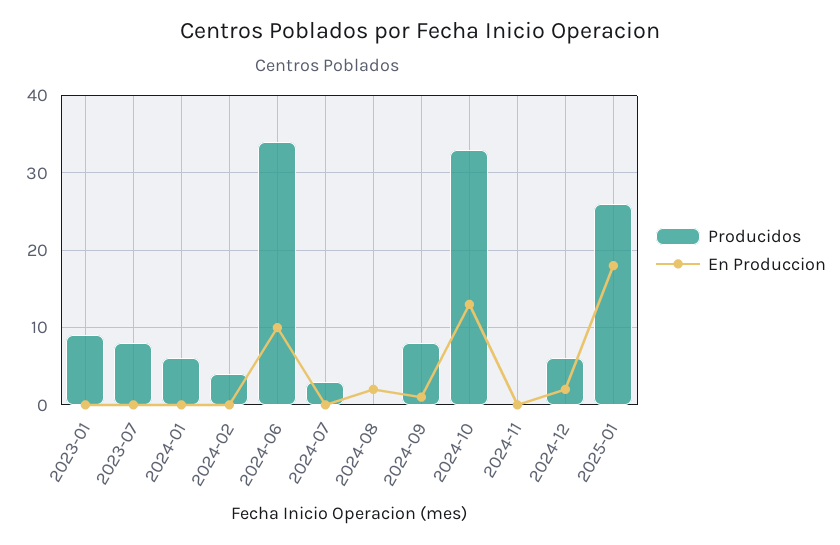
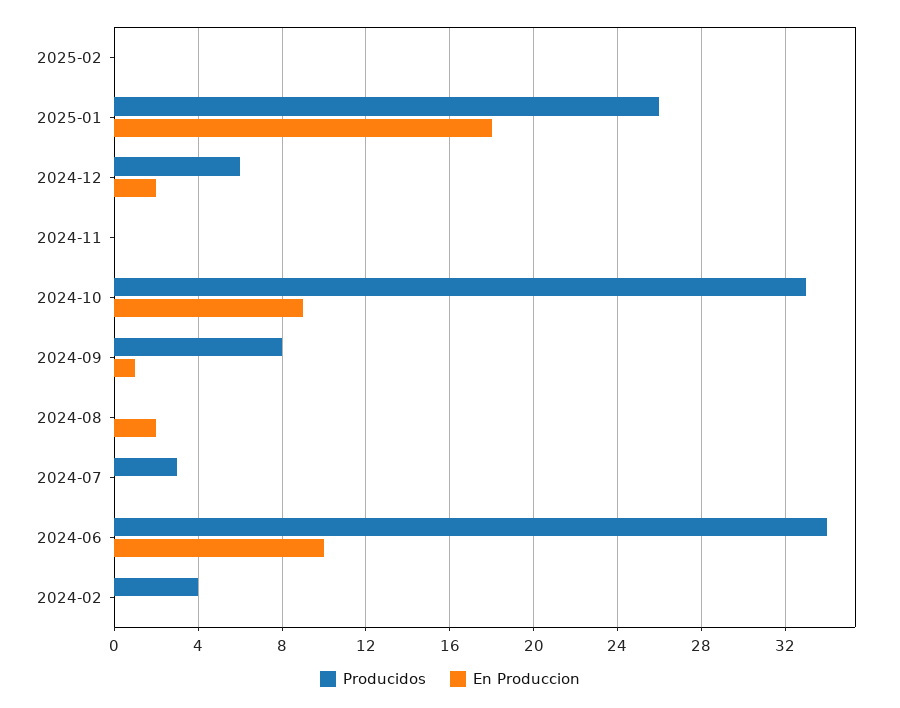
Producidos, 2023-01: 9 -> none
En Produccion, 2023-01: 0 -> none
Producidos, 2023-07: 8 -> none
En Produccion, 2023-07: 0 -> none
Producidos, 2024-01: 6 -> none
En Produccion, 2024-01: 0 -> none
En Produccion, 2024-10: 13 -> 9
Producidos, 2025-02: none -> 0
En Produccion, 2025-02: none -> 0

